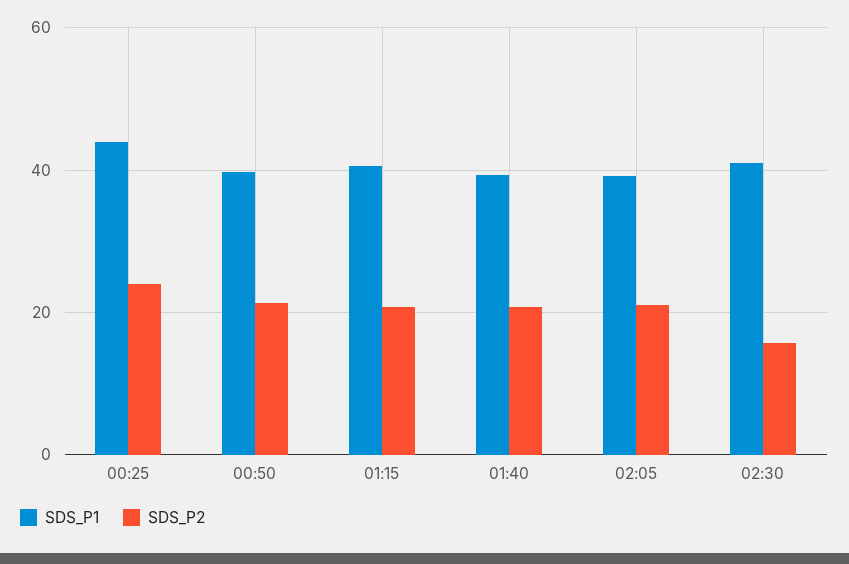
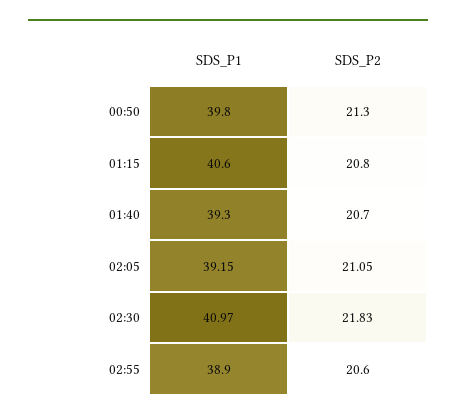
SDS_P1, 00:25: 44 -> none
SDS_P2, 00:25: 24 -> none
SDS_P2, 02:30: 16 -> 21.83
SDS_P1, 02:55: none -> 38.9
SDS_P2, 02:55: none -> 20.6

